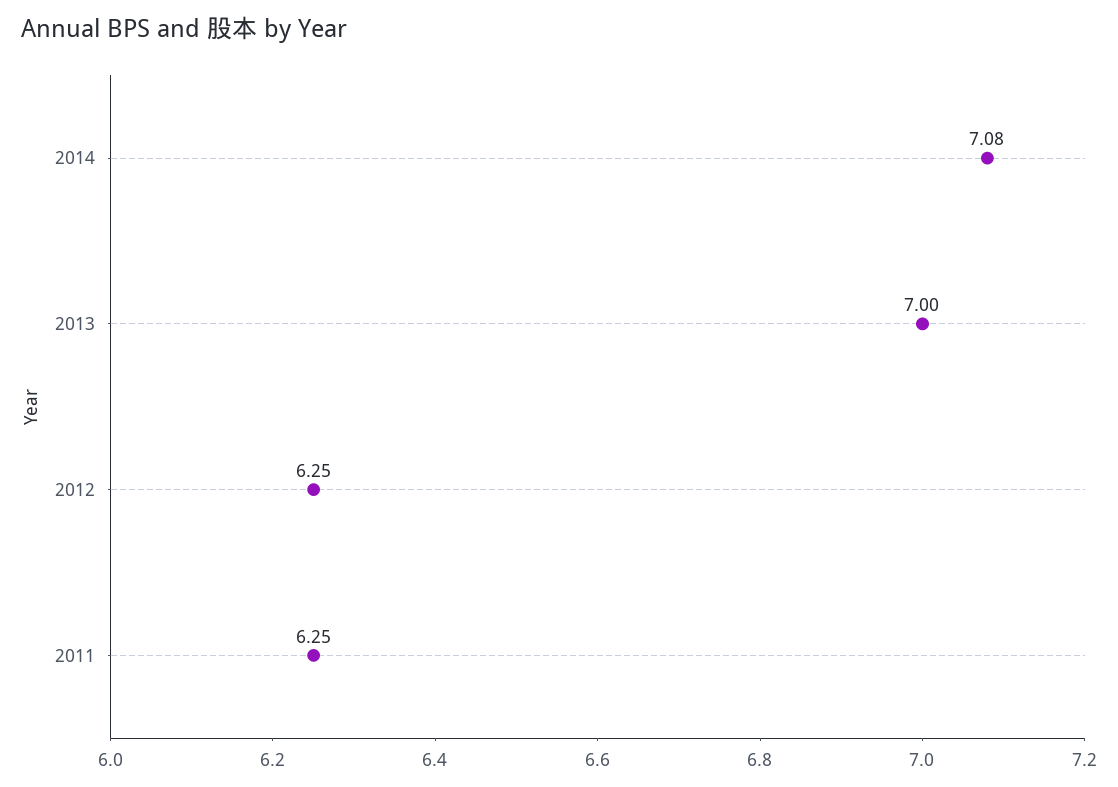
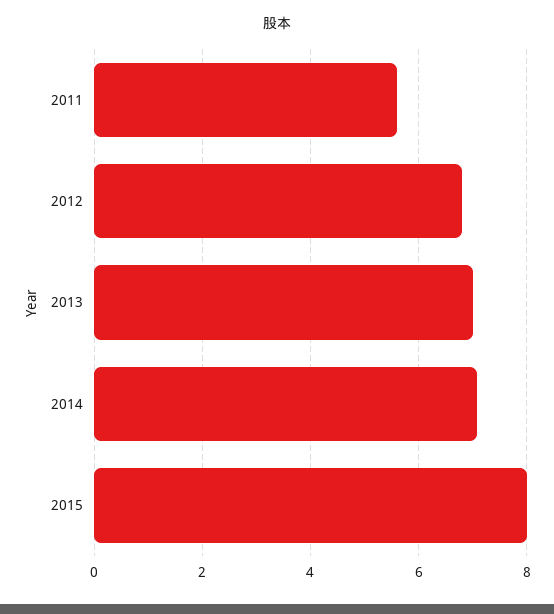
2012: 6.25 -> 6.8
2011: 6.25 -> 5.6
2015: none -> 8

